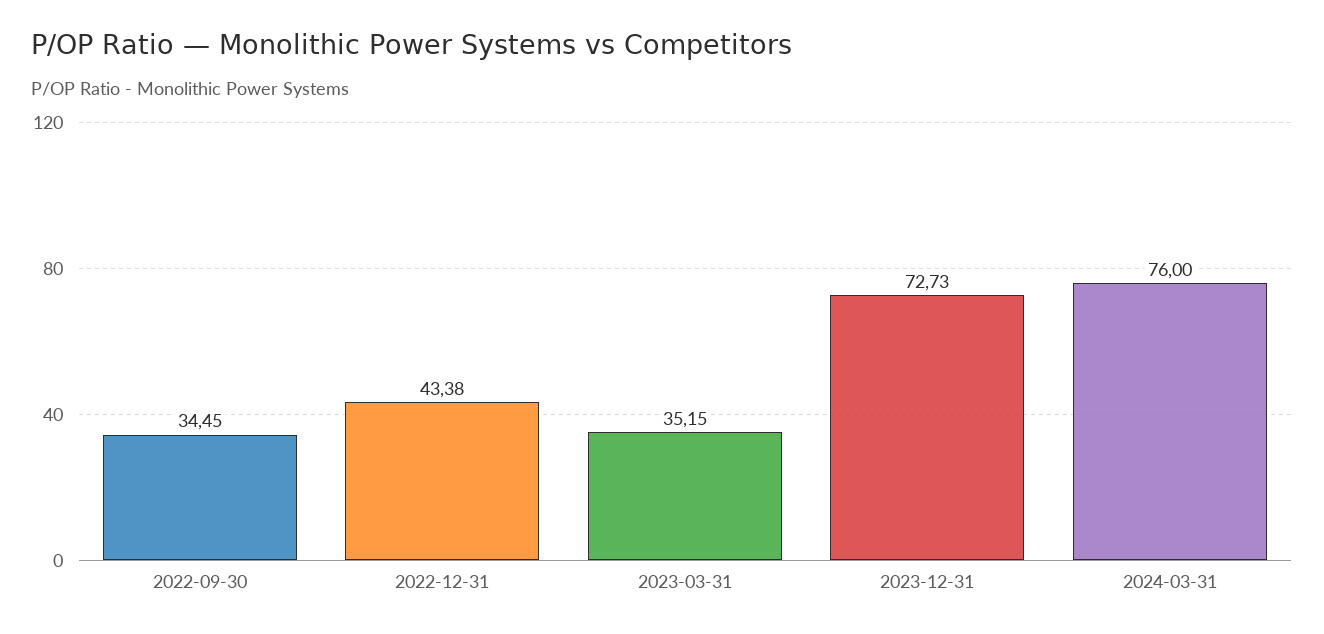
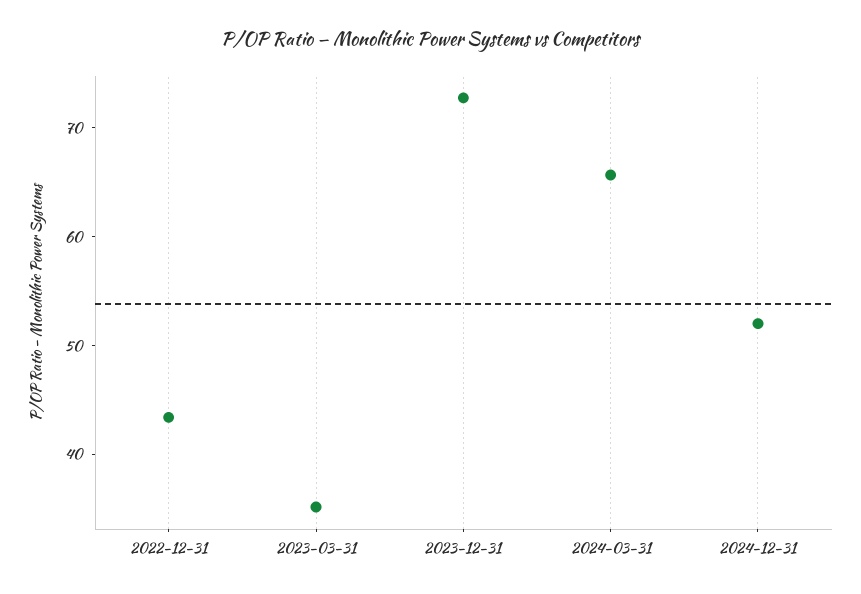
2022-09-30: 34.45 -> none
2024-03-31: 76 -> 66
2024-12-31: none -> 52

